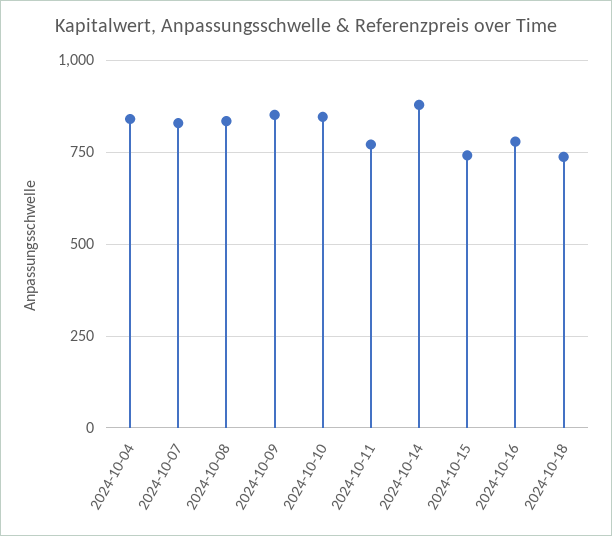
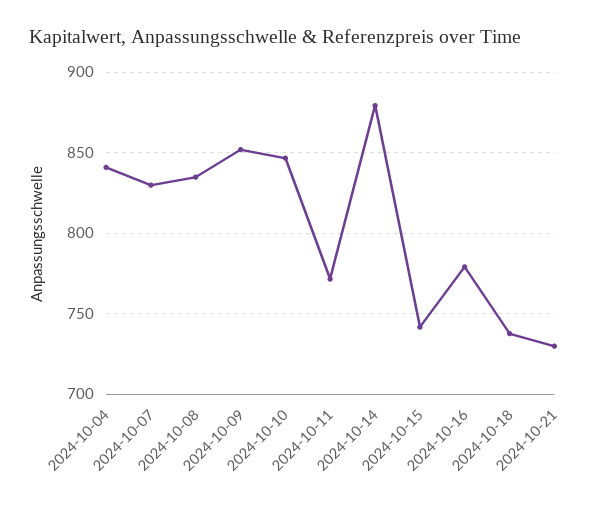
2024-10-21: none -> 730

